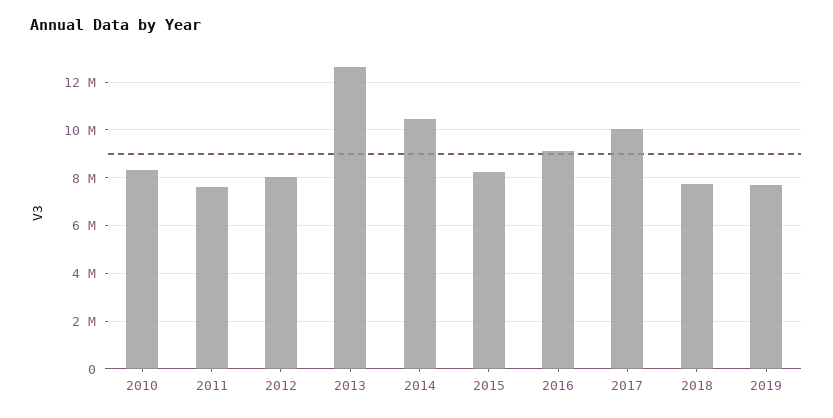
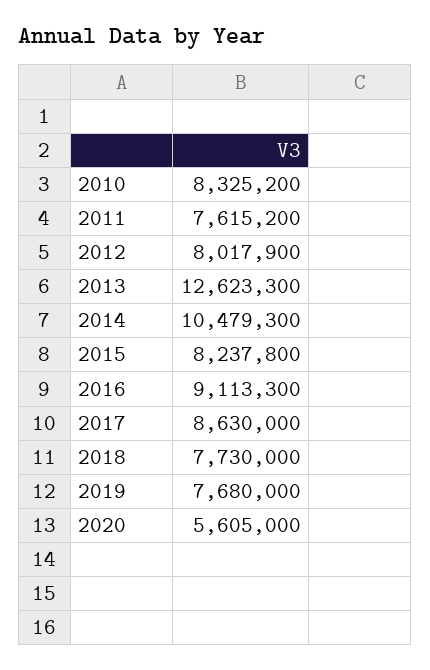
2017: 10000000 -> 8630000
2020: none -> 5605000

